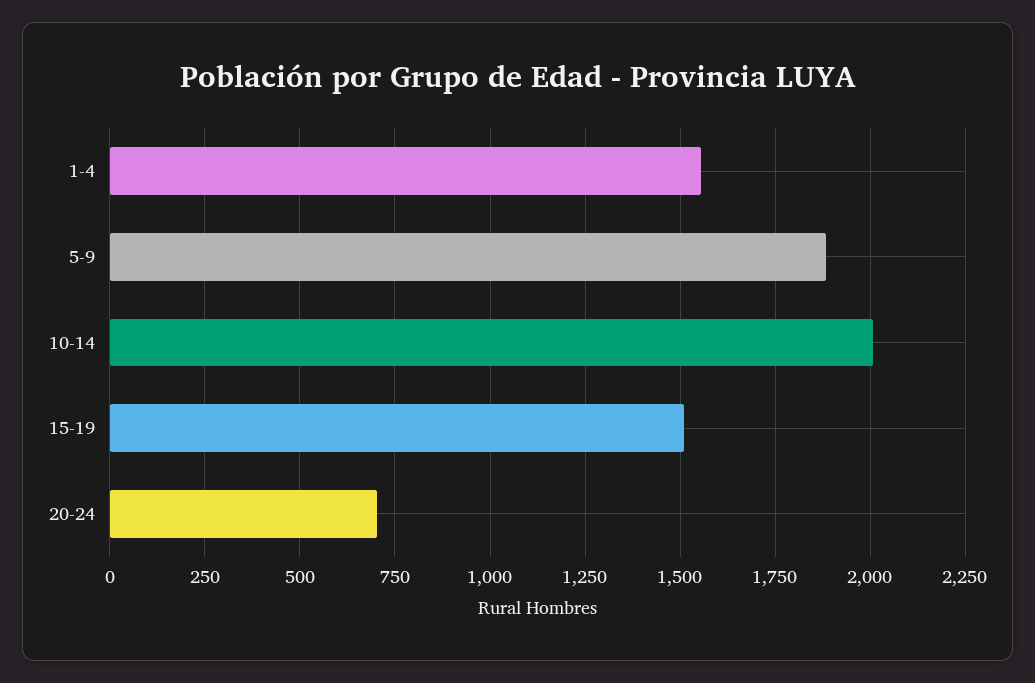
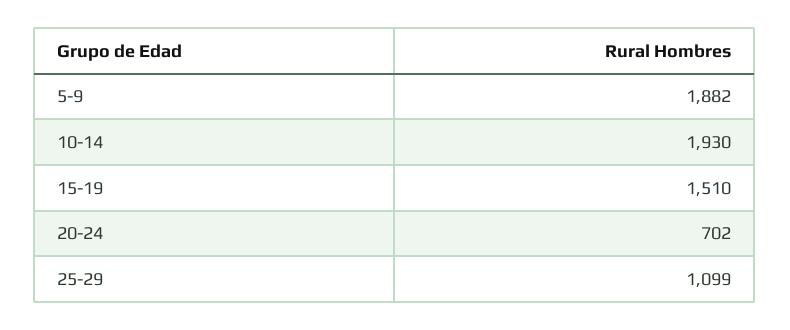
1-4: 1550 -> none
10-14: 2000 -> 1930
25-29: none -> 1099

